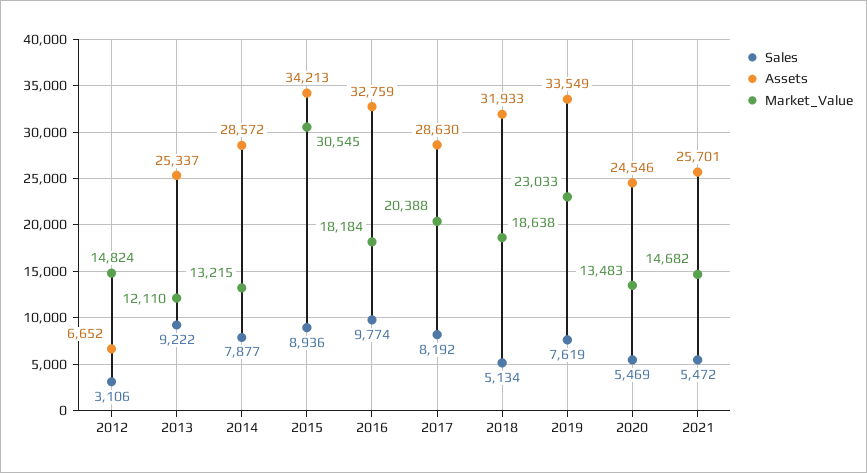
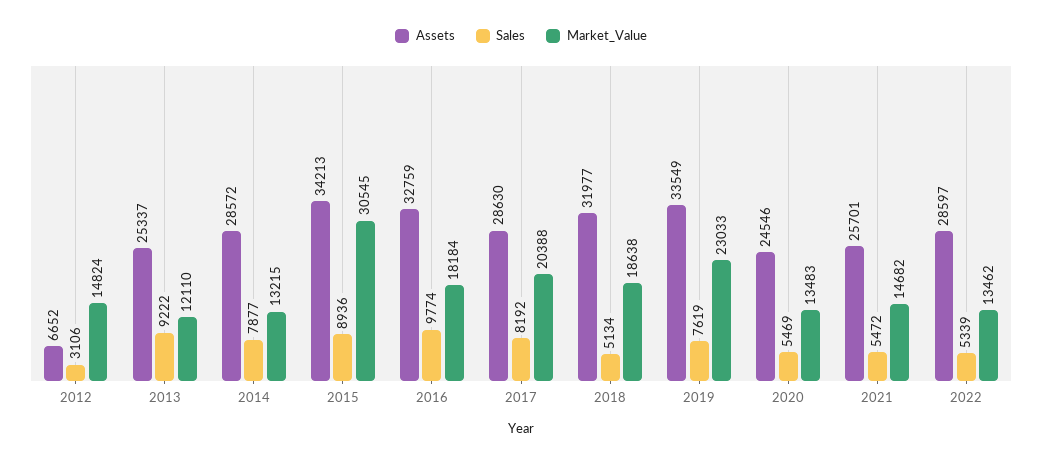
Assets, 2018: 31933 -> 31977
Assets, 2022: none -> 28597
Sales, 2022: none -> 5339
Market_Value, 2022: none -> 13462

